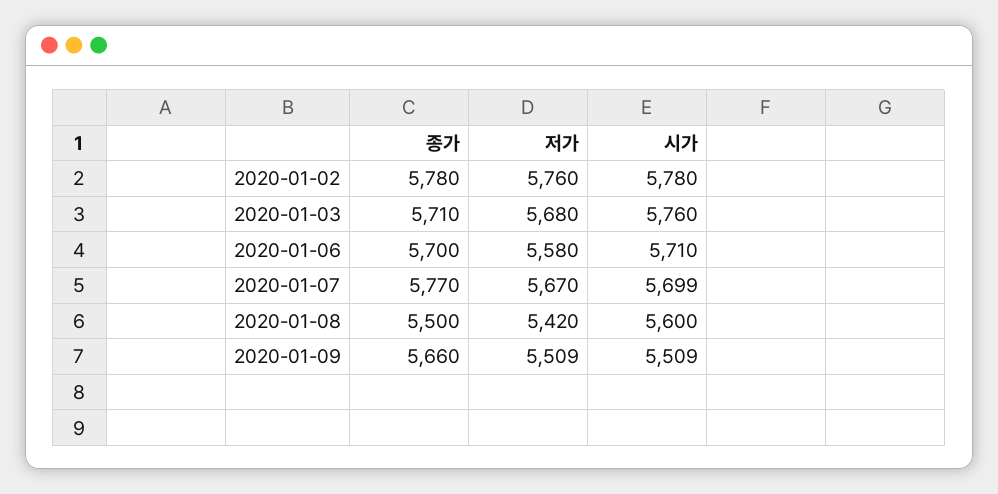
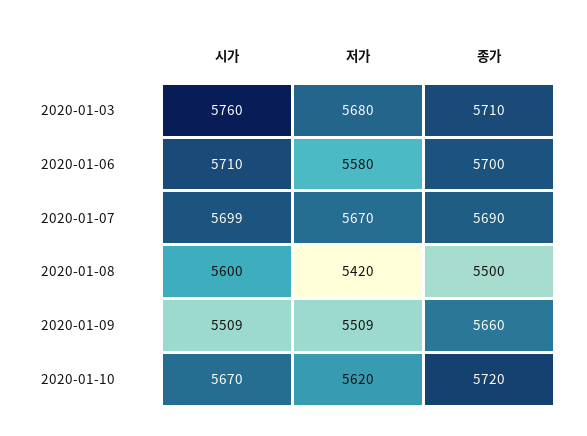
종가, 2020-01-02: 5780 -> none
저가, 2020-01-02: 5760 -> none
시가, 2020-01-02: 5780 -> none
종가, 2020-01-07: 5770 -> 5690
시가, 2020-01-10: none -> 5670
저가, 2020-01-10: none -> 5620
종가, 2020-01-10: none -> 5720

